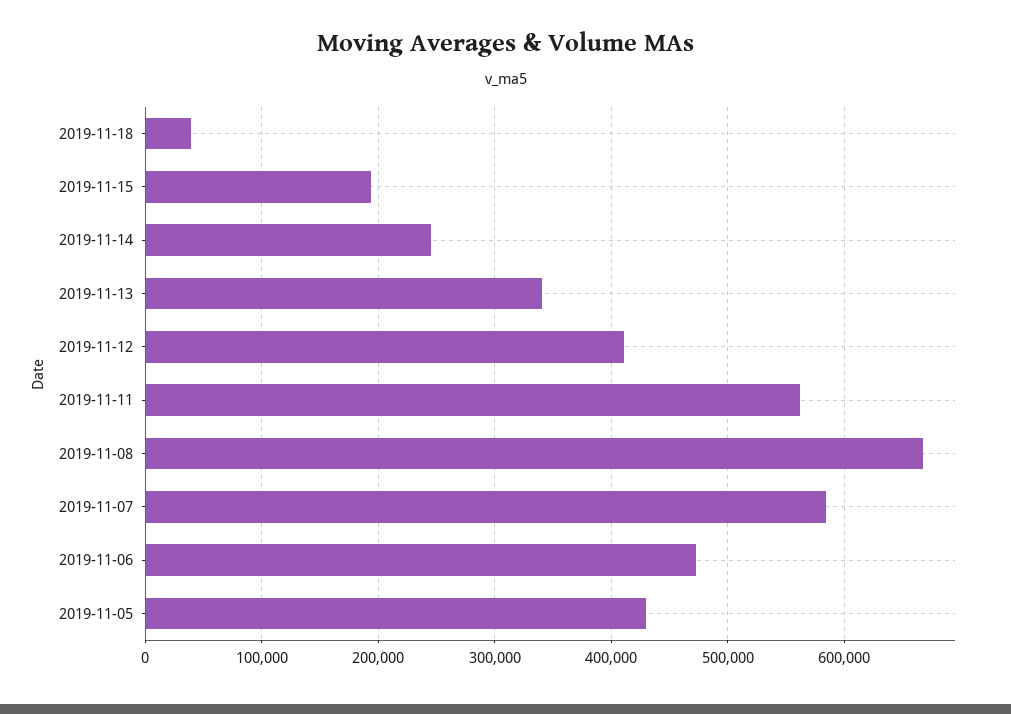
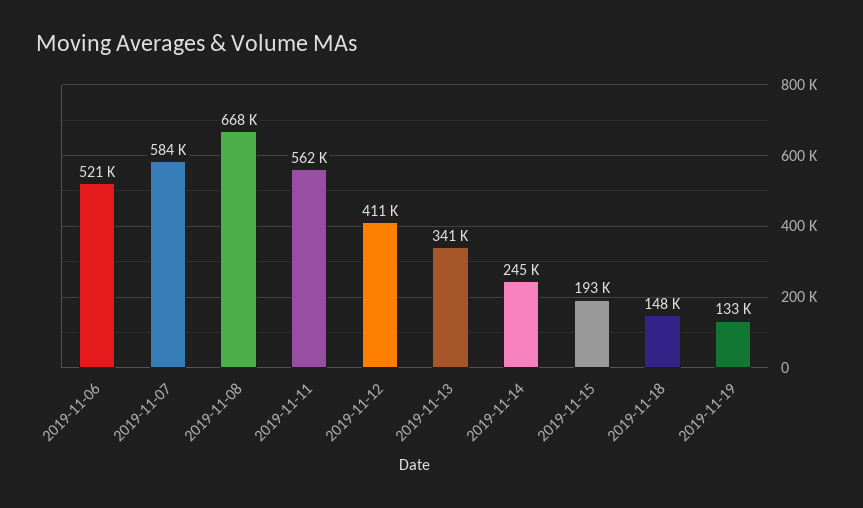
2019-11-18: 40000 -> 148000
2019-11-06: 470000 -> 521000
2019-11-05: 430000 -> none
2019-11-19: none -> 133000

